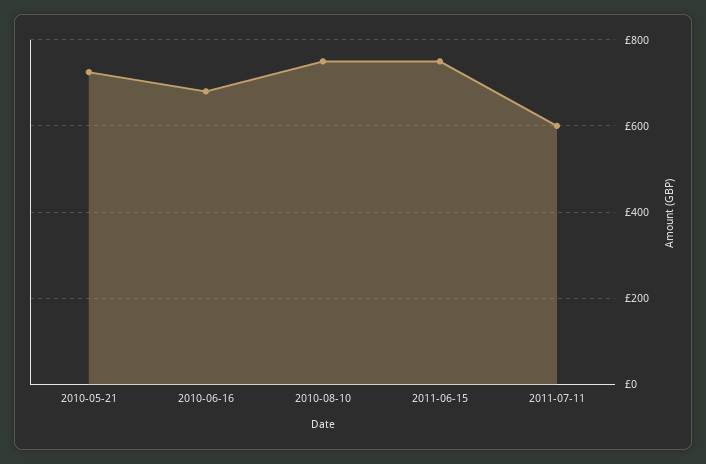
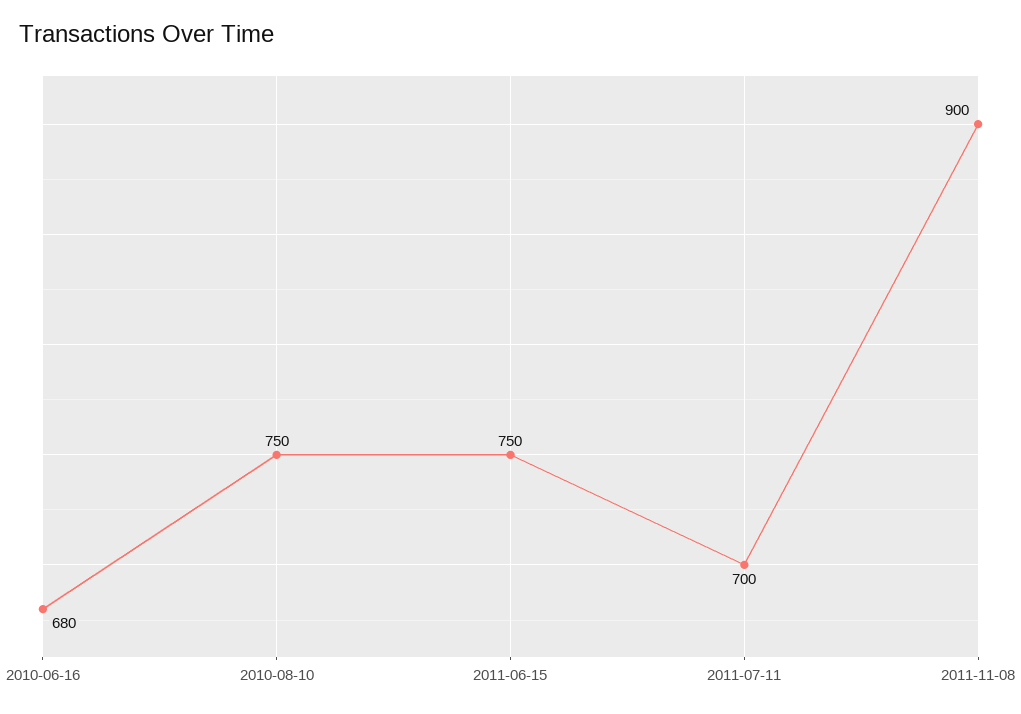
2010-05-21: 720 -> none
2011-07-11: 600 -> 700
2011-11-08: none -> 900

